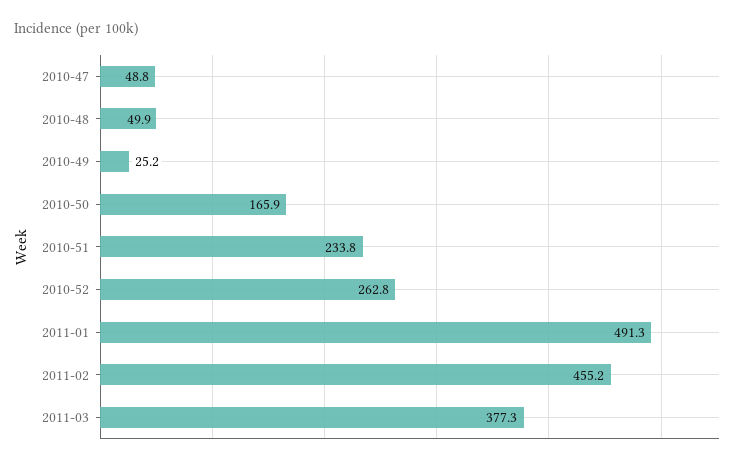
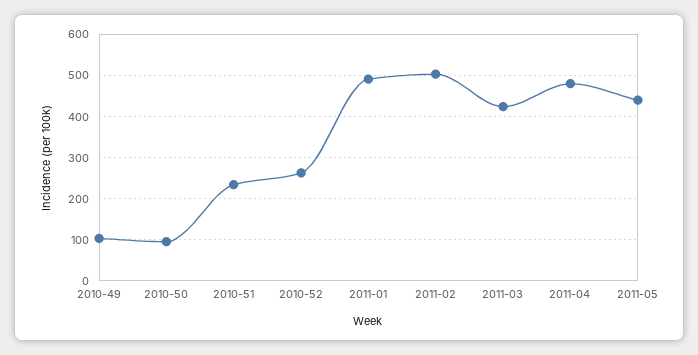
2010-47: 48.8 -> none
2010-48: 49.9 -> none
2010-49: 25.2 -> 100
2010-50: 165.9 -> 100
2011-02: 455.2 -> 500
2011-03: 377.3 -> 420
2011-04: none -> 480
2011-05: none -> 440

